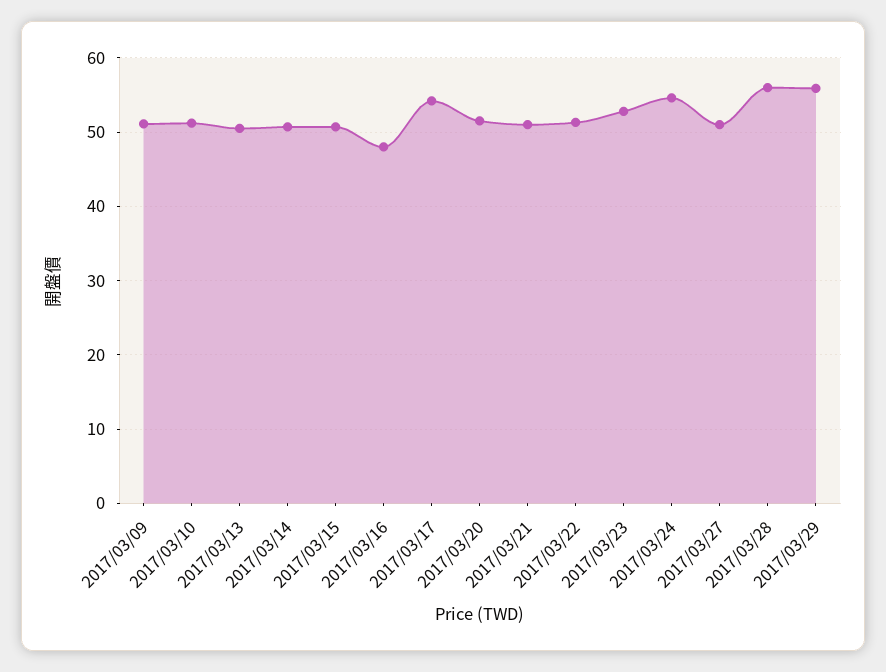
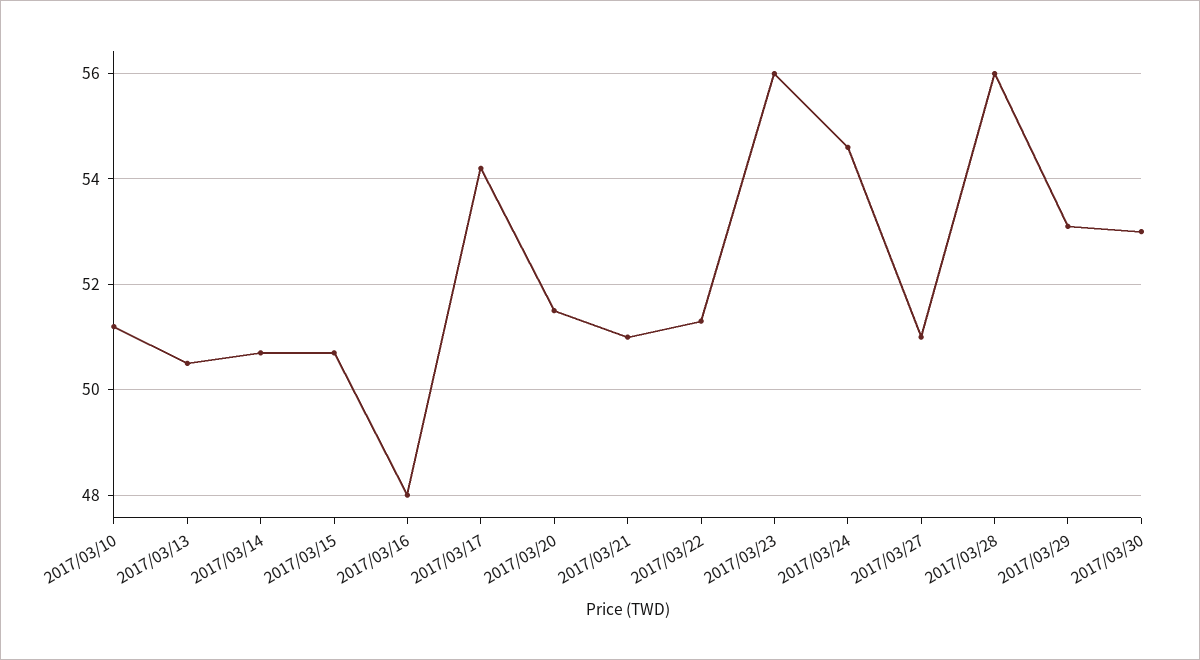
2017/03/09: 51 -> none
2017/03/23: 53 -> 56
2017/03/29: 56 -> 53
2017/03/30: none -> 53

